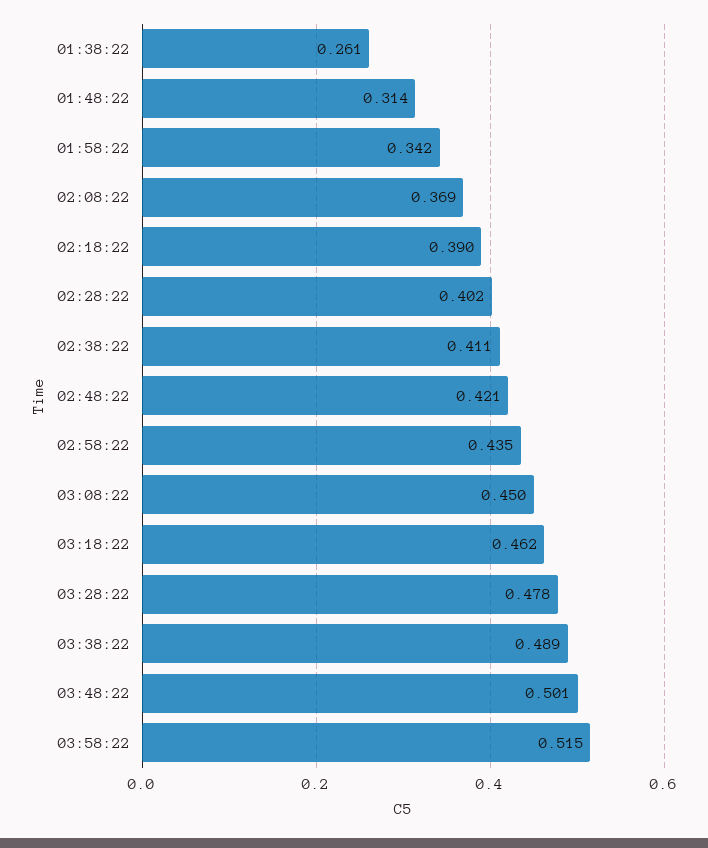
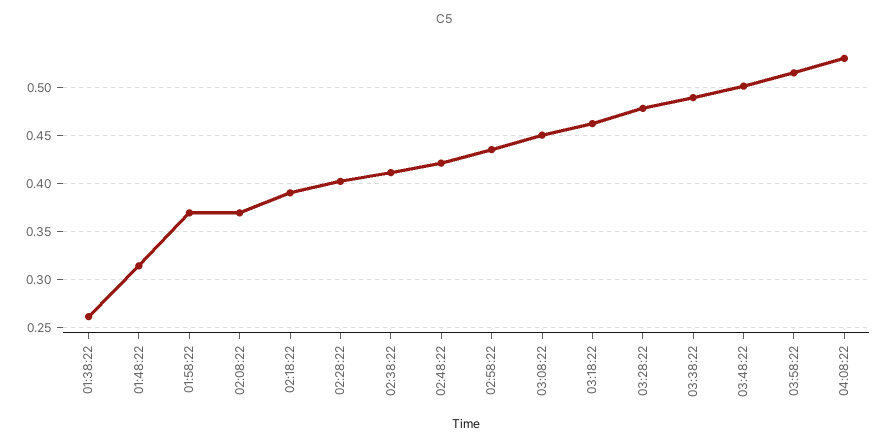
01:58:22: 0.342 -> 0.37
04:08:22: none -> 0.53

